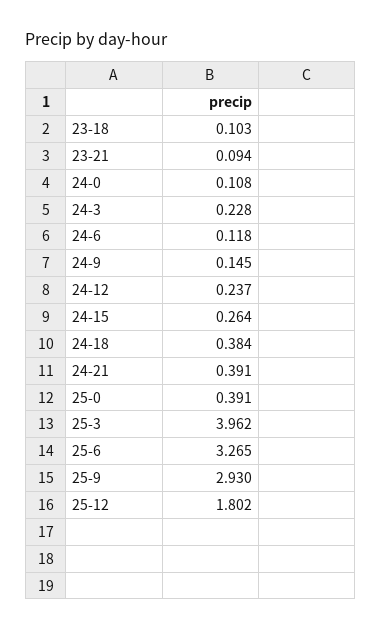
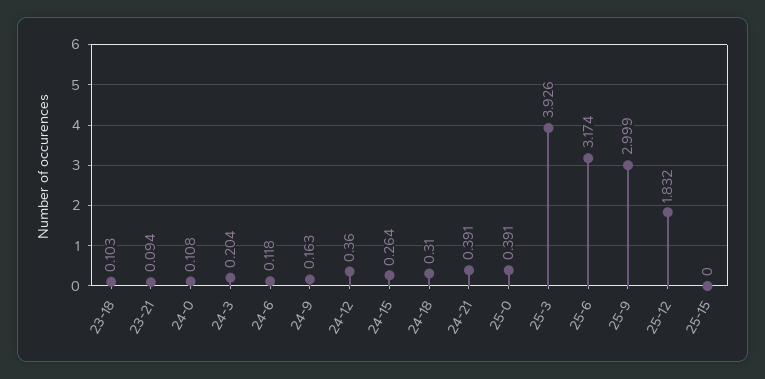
24-3: 0.228 -> 0.204
24-9: 0.145 -> 0.163
24-12: 0.237 -> 0.36
24-18: 0.384 -> 0.31
25-3: 3.962 -> 3.926
25-6: 3.265 -> 3.174
25-9: 2.93 -> 2.999
25-12: 1.802 -> 1.832
25-15: none -> 0

